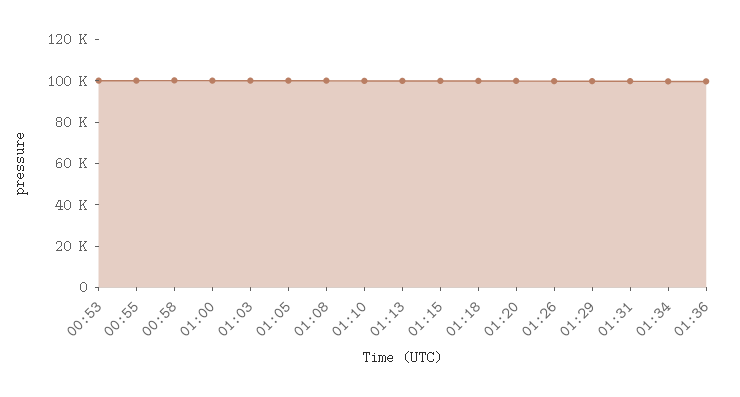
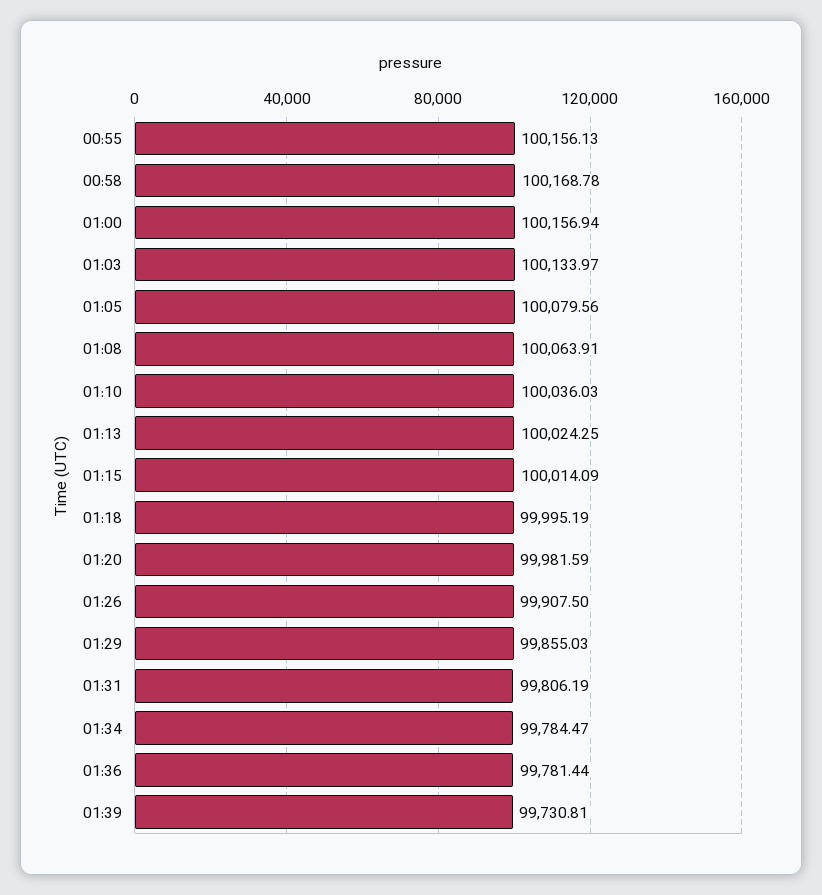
00:53: 100000 -> none
01:39: none -> 99730.81

